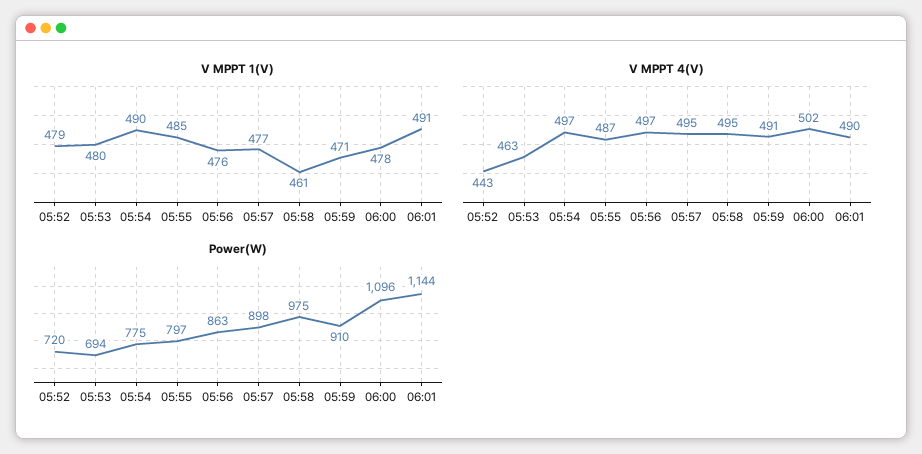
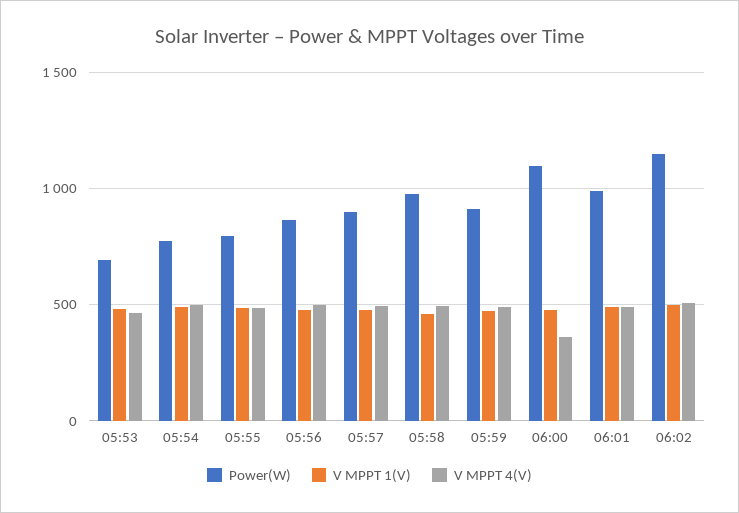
V MPPT 1(V), 05:52: 479 -> none
V MPPT 4(V), 05:52: 443 -> none
V MPPT 4(V), 06:00: 502 -> 350
Power(W), 05:52: 720 -> none
Power(W), 06:01: 1144 -> 1000
Power(W), 06:02: none -> 1150
V MPPT 1(V), 06:02: none -> 500
V MPPT 4(V), 06:02: none -> 500

